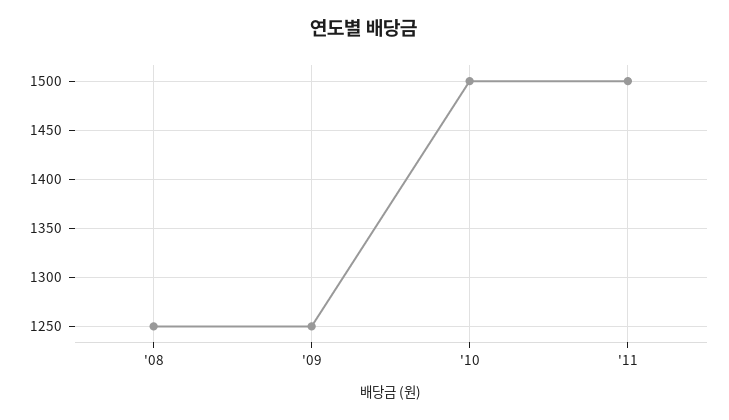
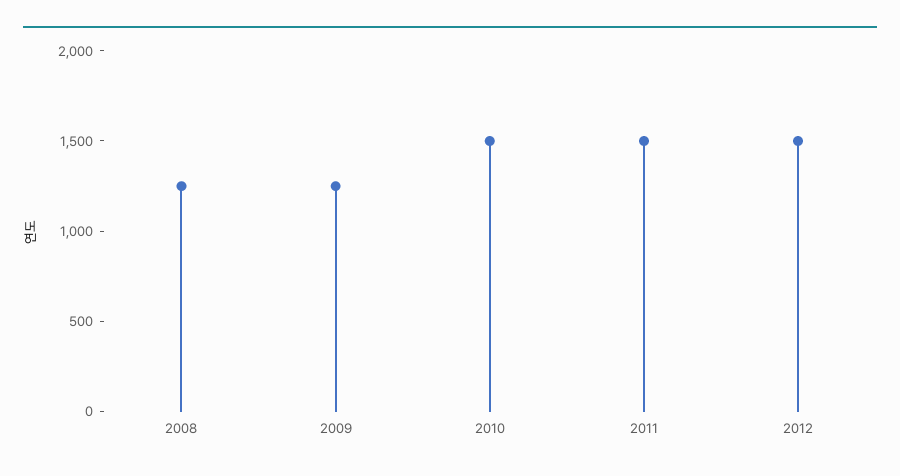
2012: none -> 1500

